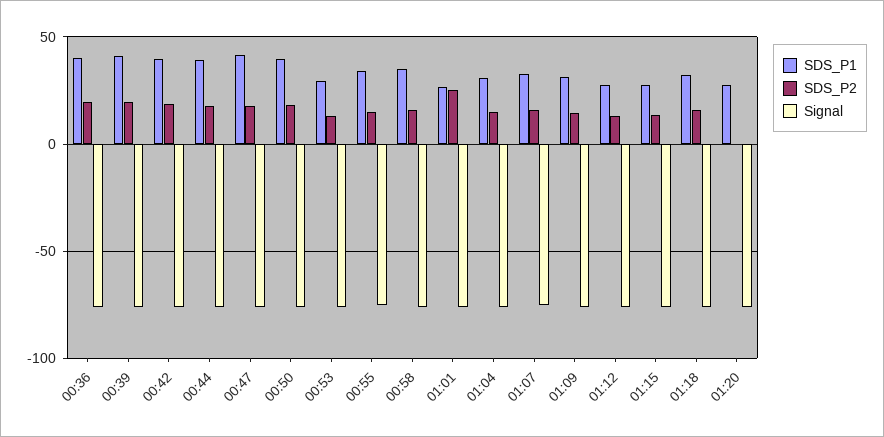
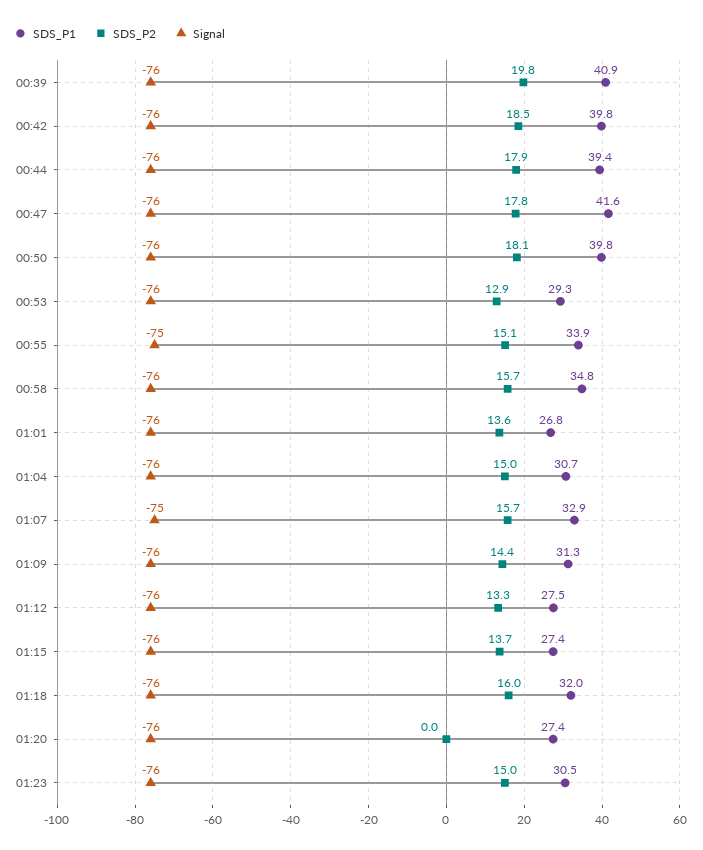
SDS_P1, 00:36: 40 -> none
SDS_P2, 00:36: 20 -> none
Signal, 00:36: -75 -> none
SDS_P2, 01:01: 25 -> 13.6
SDS_P1, 01:23: none -> 30.5
SDS_P2, 01:23: none -> 15
Signal, 01:23: none -> -76

